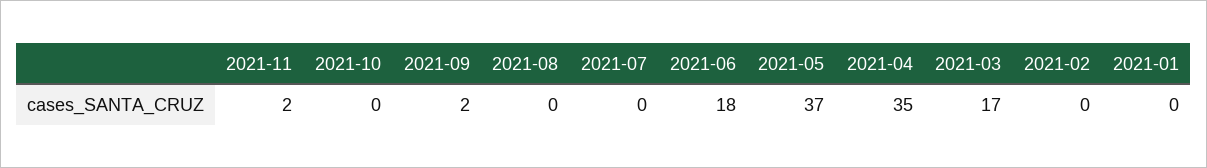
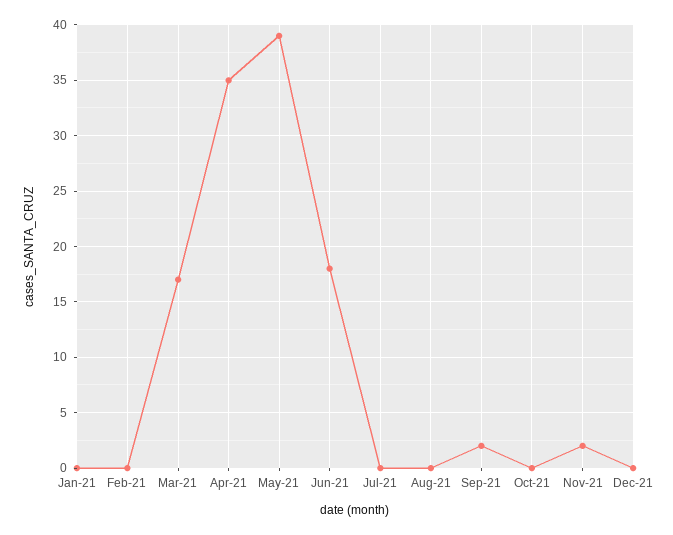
2021-05: 37 -> 39
Dec-21: none -> 0

